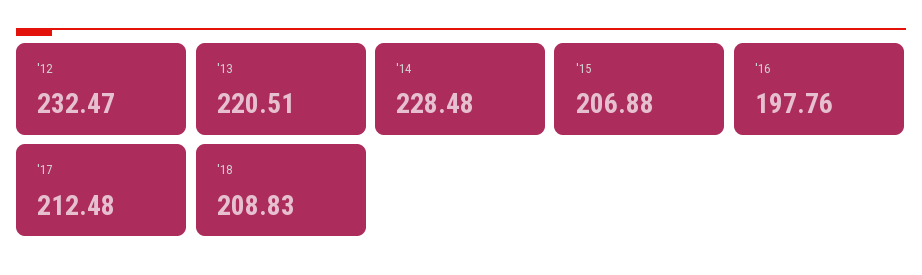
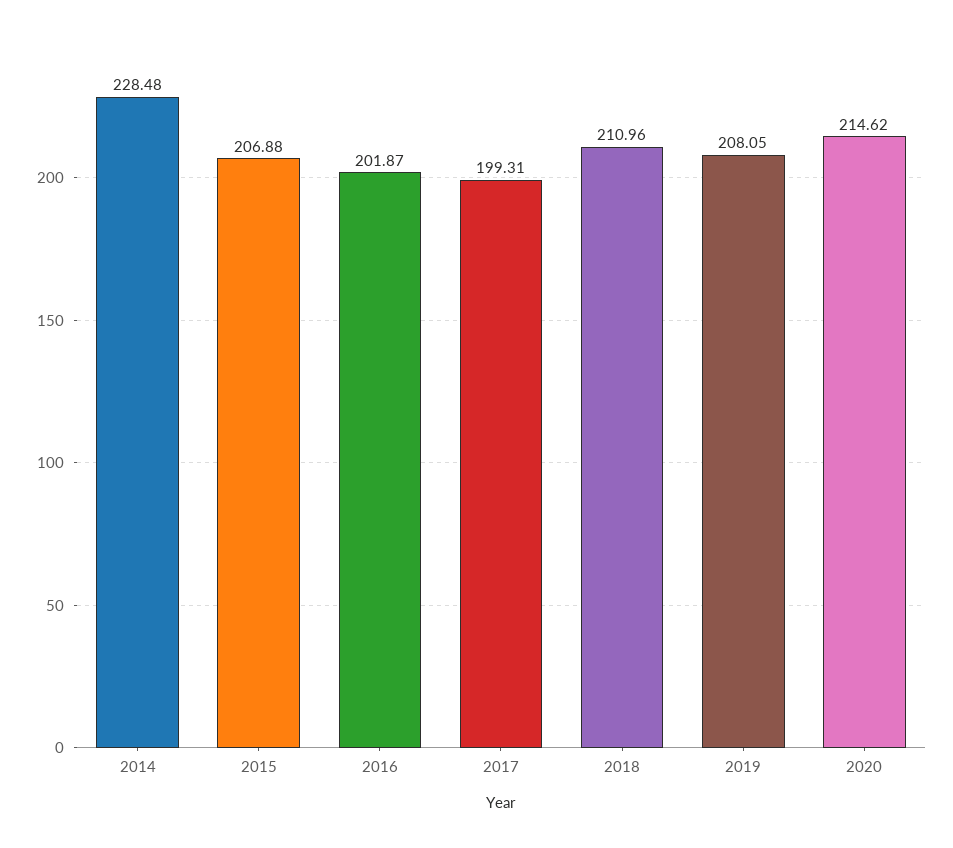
'12: 232.47 -> none
'13: 220.51 -> none
'16: 197.76 -> 201.87
'17: 212.48 -> 199.31
'18: 208.83 -> 210.96
2019: none -> 208.05
2020: none -> 214.62

